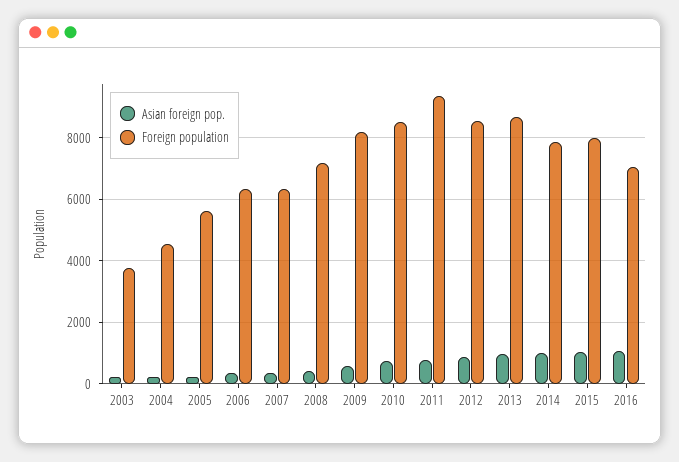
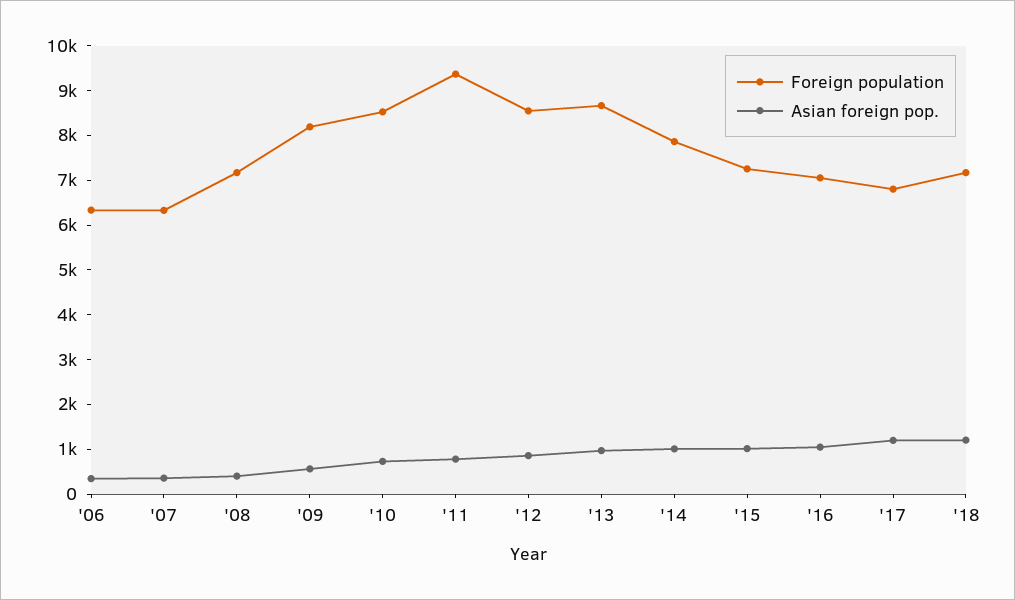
Asian foreign pop., 2003: 200 -> none
Foreign population, 2003: 3800 -> none
Asian foreign pop., 2004: 200 -> none
Foreign population, 2004: 4600 -> none
Asian foreign pop., 2005: 200 -> none
Foreign population, 2005: 5600 -> none
Foreign population, 2015: 8000 -> 7200
Foreign population, '17: none -> 6800
Asian foreign pop., '17: none -> 1200
Foreign population, '18: none -> 7200
Asian foreign pop., '18: none -> 1200

